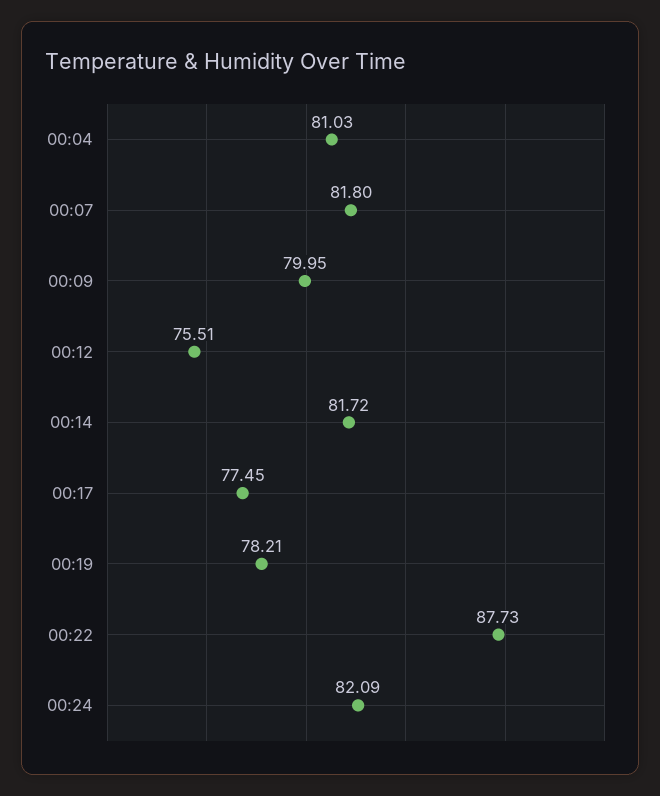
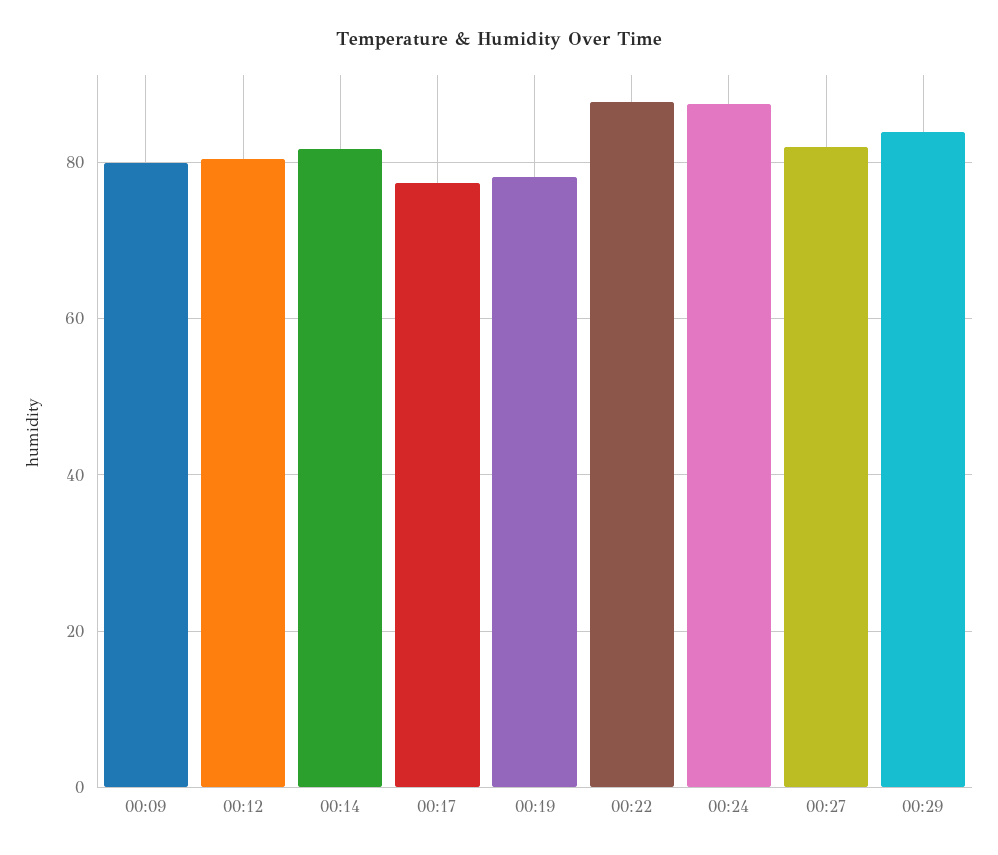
00:04: 81.03 -> none
00:07: 81.8 -> none
00:12: 75.51 -> 80
00:24: 82.09 -> 88
00:27: none -> 82
00:29: none -> 84

